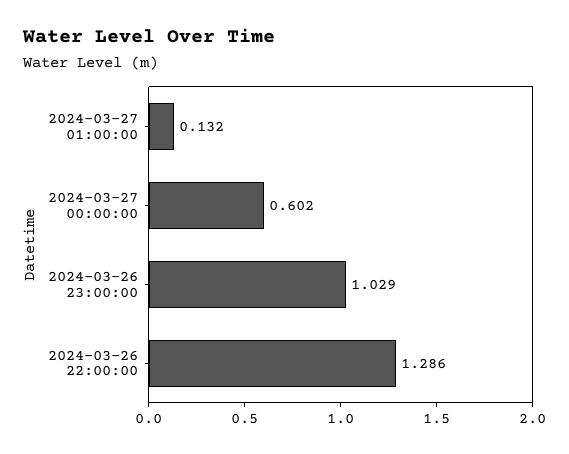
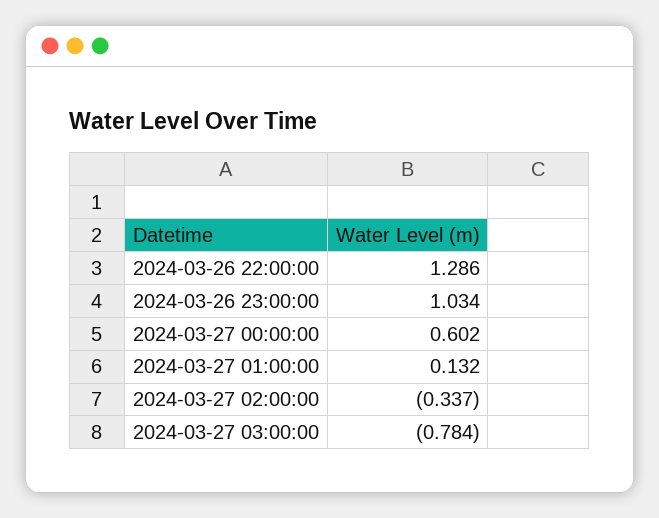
2024-03-26 23:00:00: 1.029 -> 1.034
2024-03-27 02:00:00: none -> -0.337
2024-03-27 03:00:00: none -> -0.784

